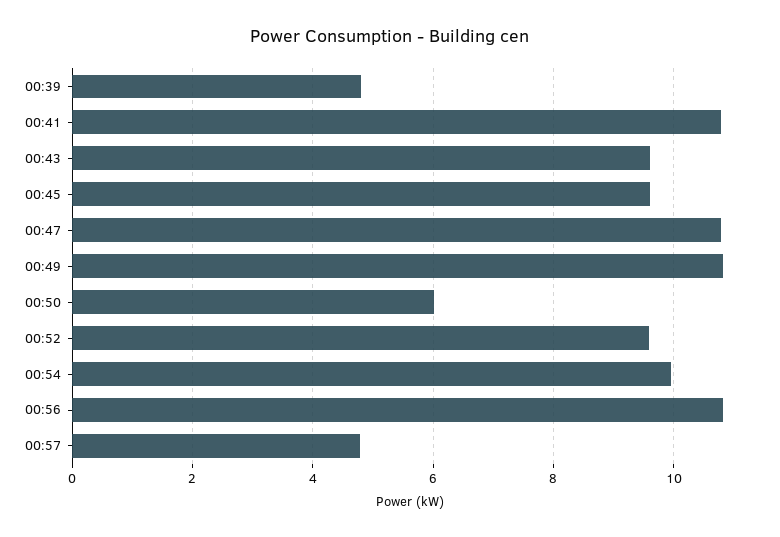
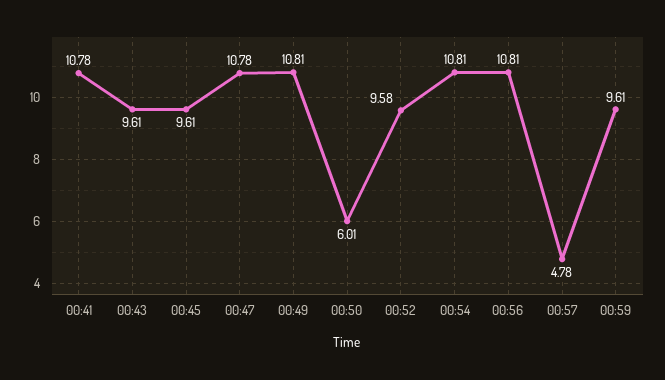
00:39: 4.8 -> none
00:54: 10 -> 10.81
00:59: none -> 9.61

